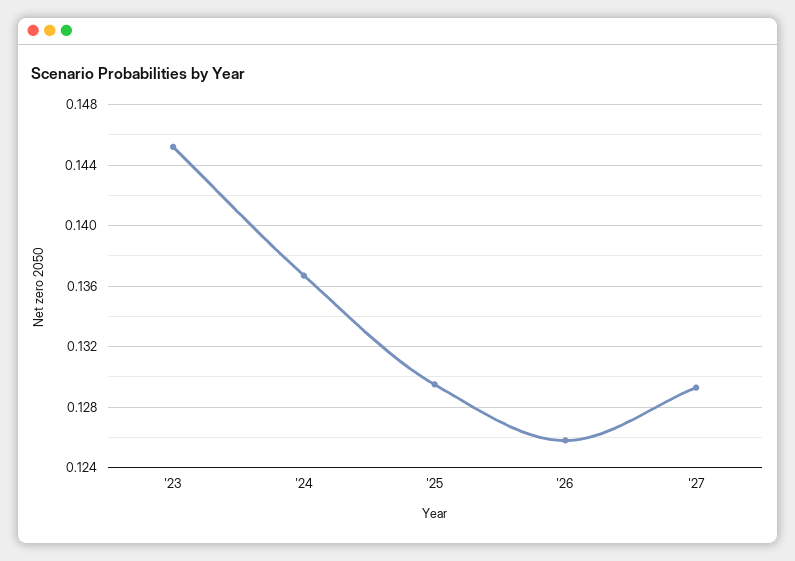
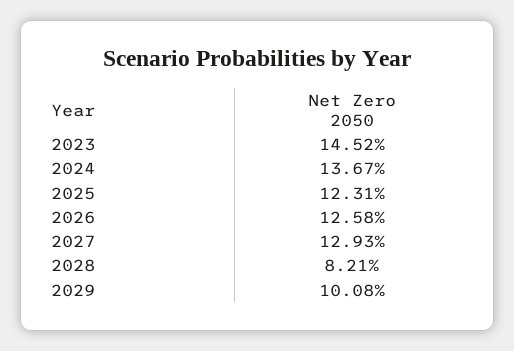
'25: 0.1295 -> 0.1231
2028: none -> 0.0821
2029: none -> 0.1008

